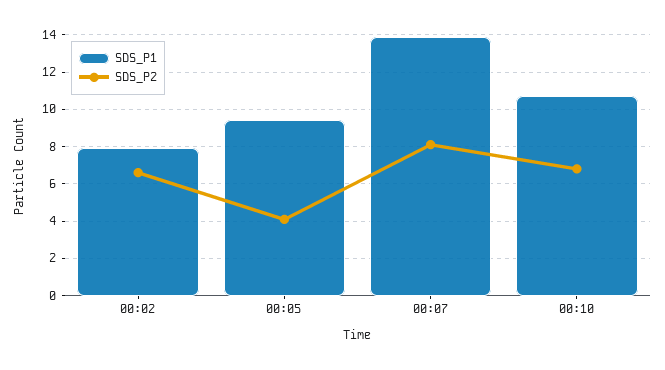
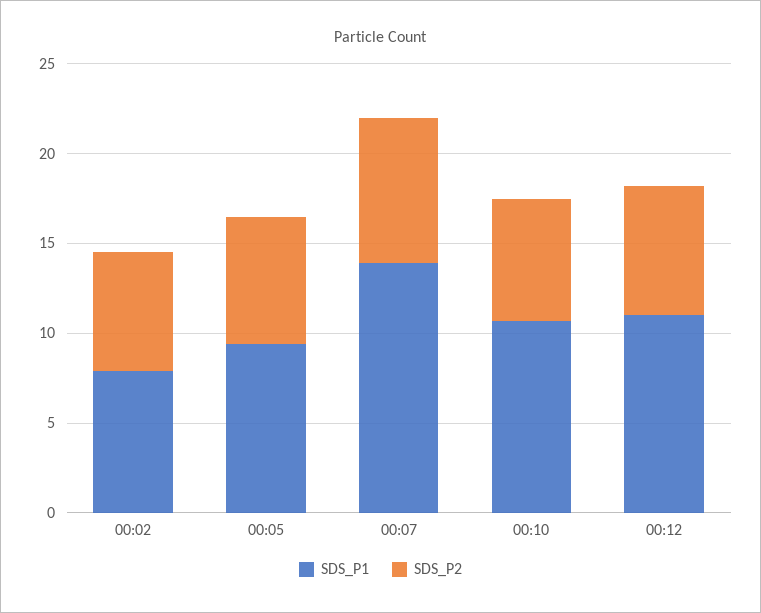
SDS_P2, 00:05: 4 -> 7
SDS_P1, 00:12: none -> 11
SDS_P2, 00:12: none -> 7

